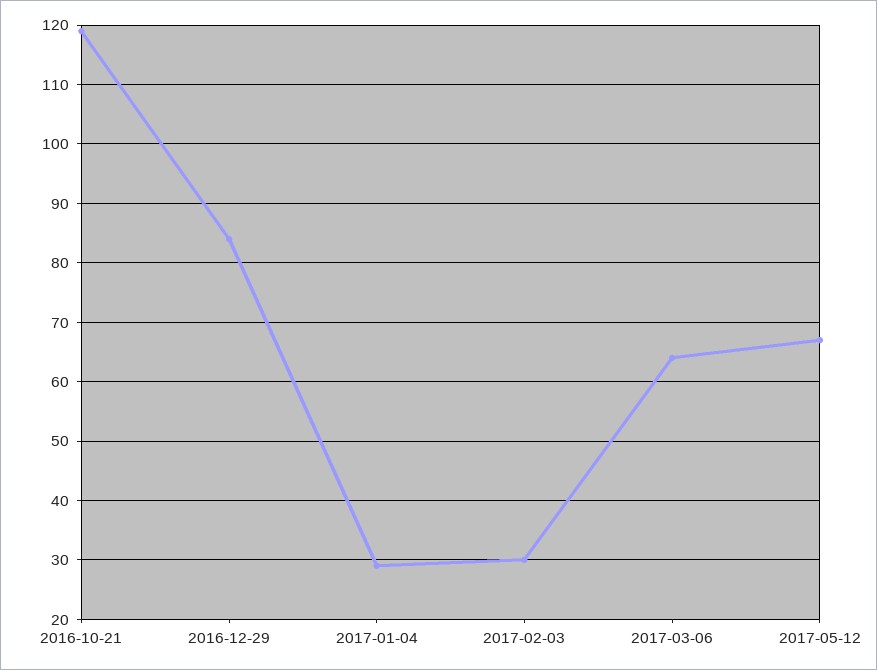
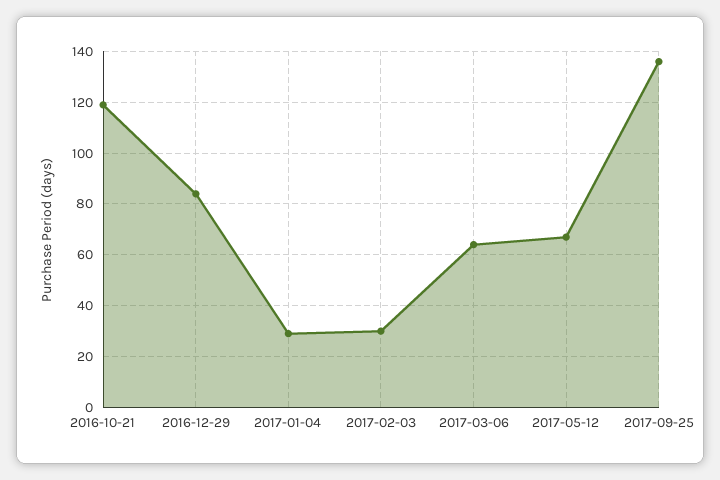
2017-09-25: none -> 135

